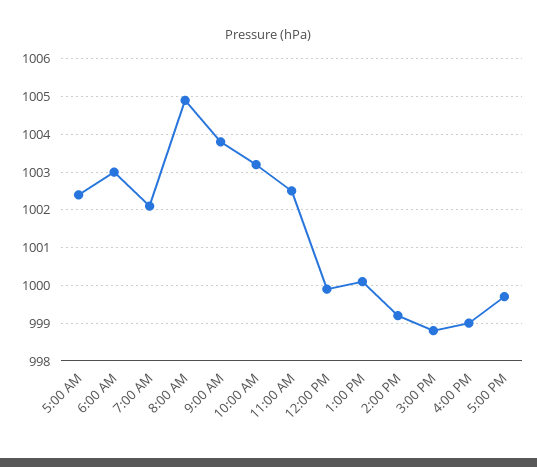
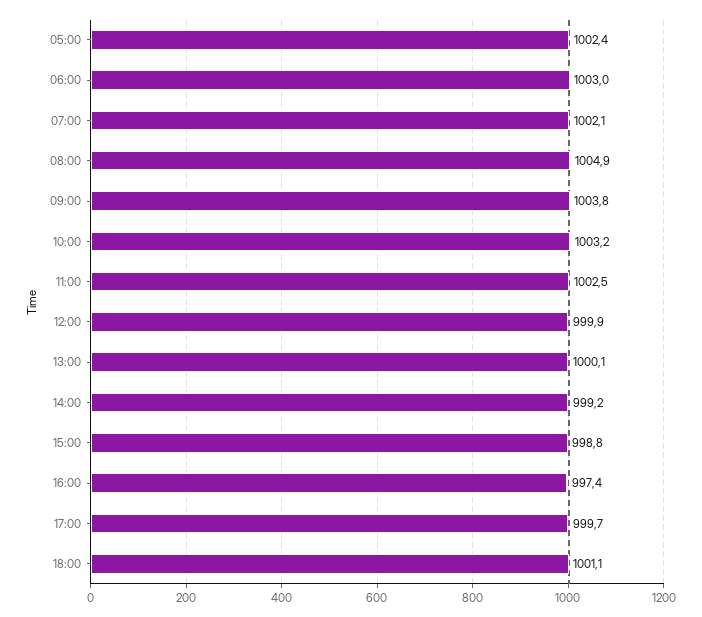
4:00 PM: 999 -> 997.4
18:00: none -> 1001.1

